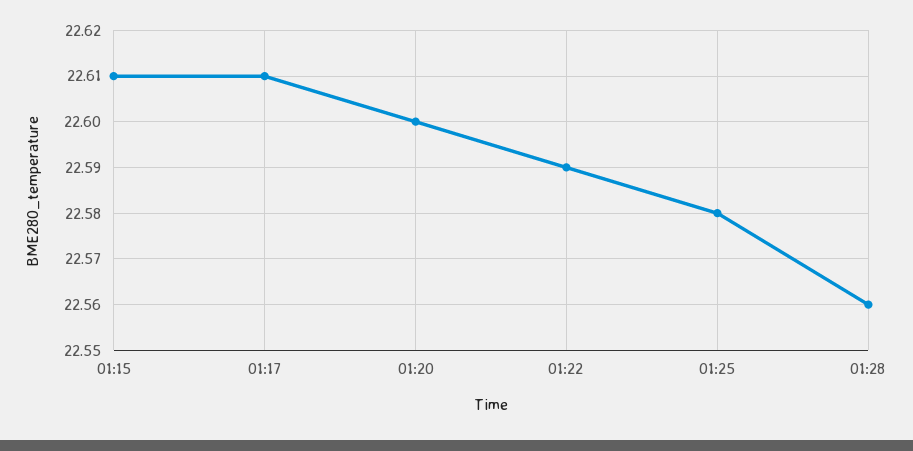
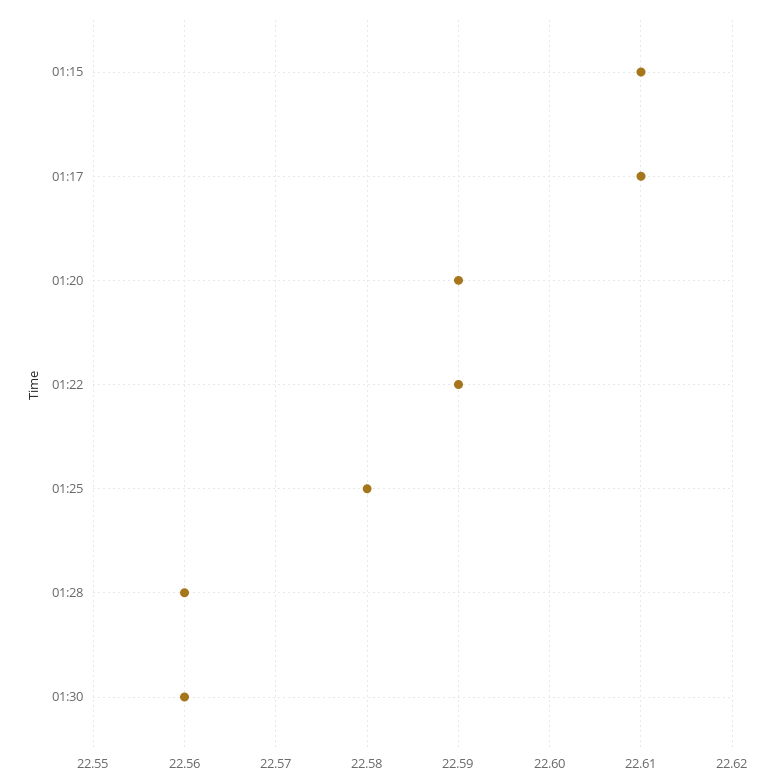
01:20: 22.6 -> 22.59
01:30: none -> 22.56

